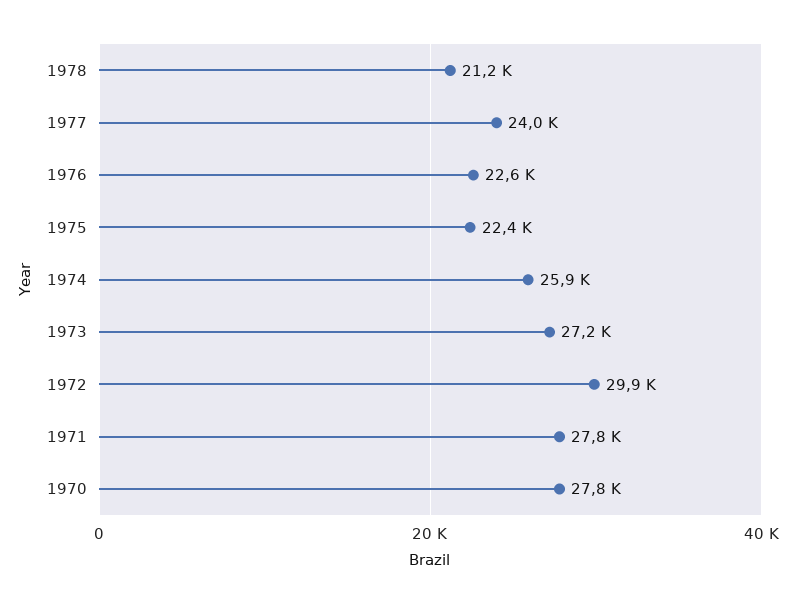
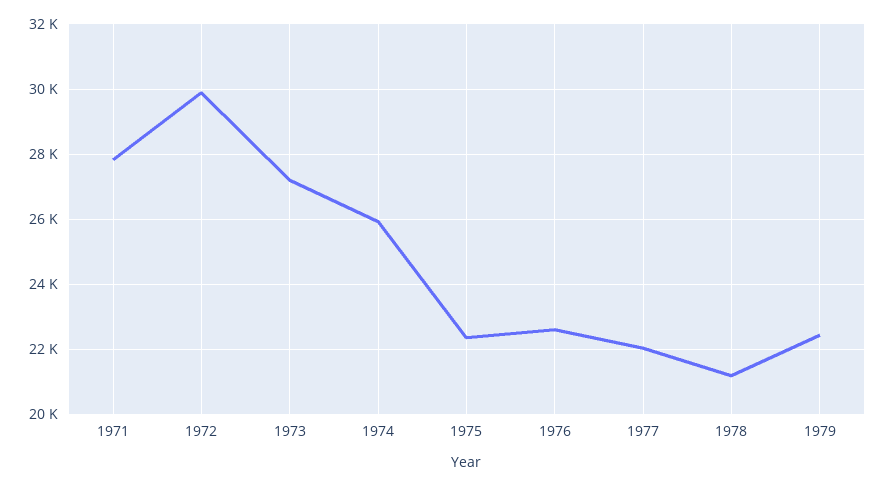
1977: 24000 -> 22000
1970: 27800 -> none
1979: none -> 22400

